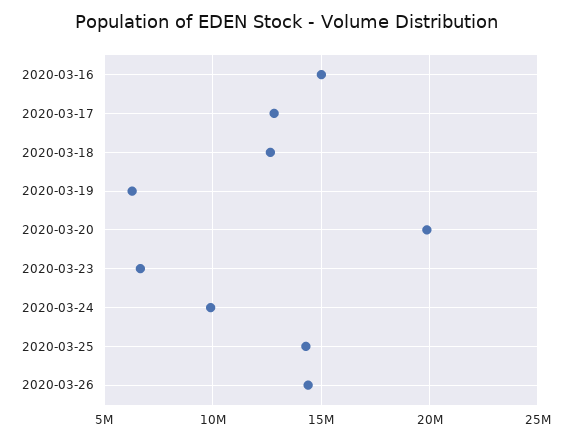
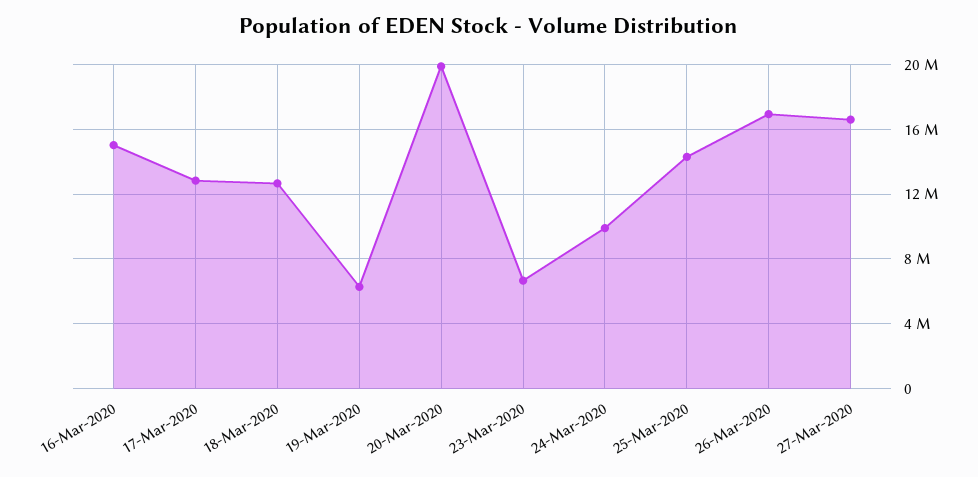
2020-03-26: 14500000 -> 17000000
27-Mar-2020: none -> 16500000

